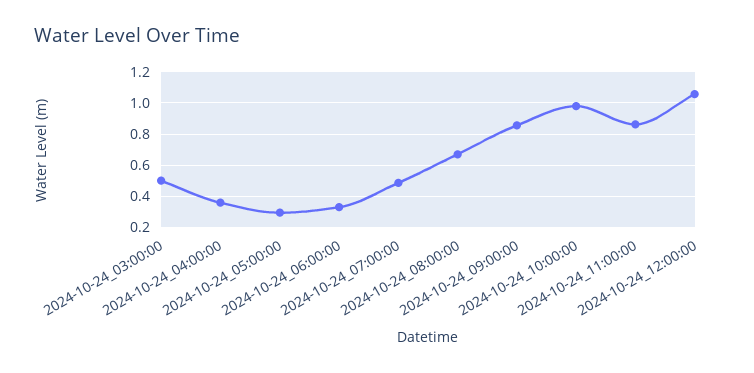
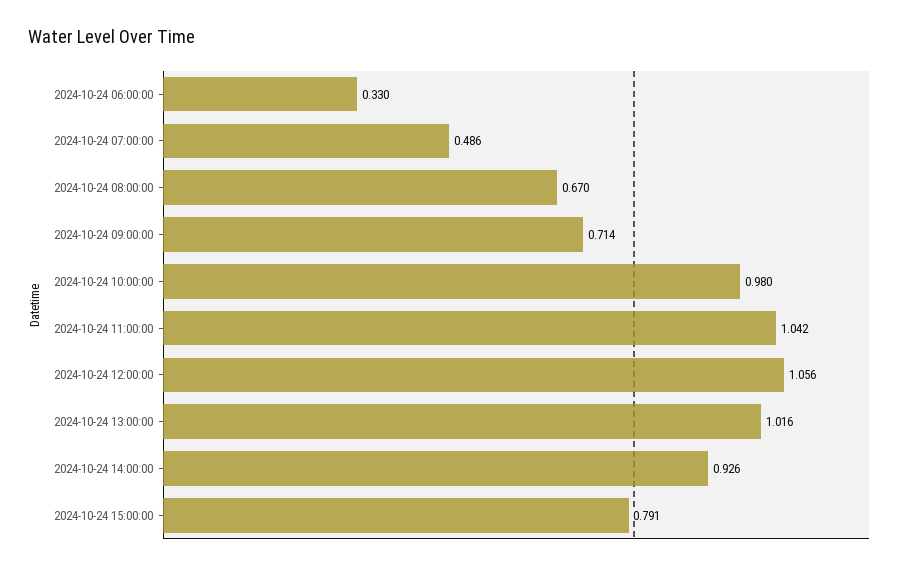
2024-10-24_03:00:00: 0.5 -> none
2024-10-24_04:00:00: 0.35 -> none
2024-10-24_05:00:00: 0.3 -> none
2024-10-24_09:00:00: 0.85 -> 0.714
2024-10-24_11:00:00: 0.85 -> 1.042
2024-10-24 13:00:00: none -> 1.016
2024-10-24 14:00:00: none -> 0.926
2024-10-24 15:00:00: none -> 0.791

